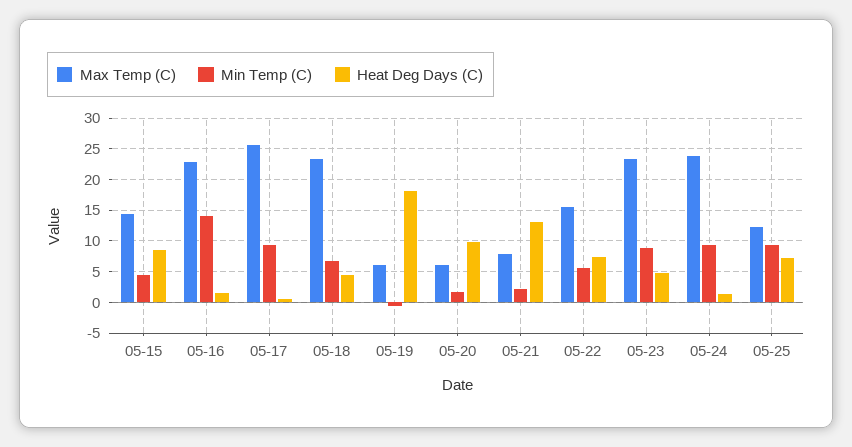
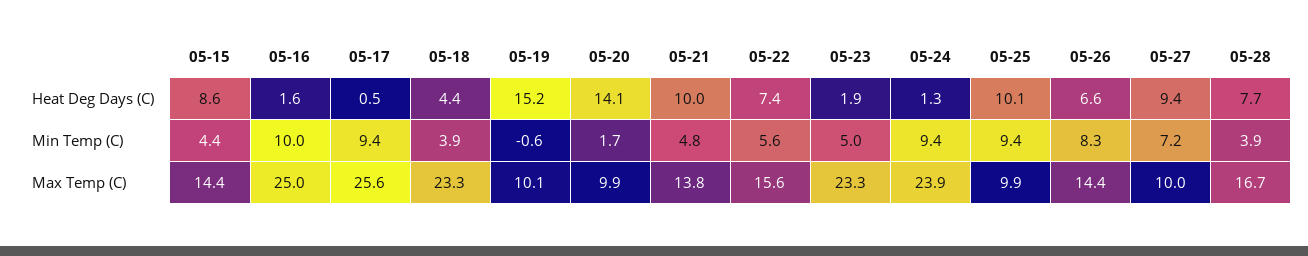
Max Temp (C), 05-16: 23 -> 25
Min Temp (C), 05-16: 14 -> 10
Min Temp (C), 05-18: 7 -> 3.9
Max Temp (C), 05-19: 6 -> 10.1
Heat Deg Days (C), 05-19: 18 -> 15.2
Max Temp (C), 05-20: 6 -> 9.9
Heat Deg Days (C), 05-20: 10 -> 14.1
Max Temp (C), 05-21: 8 -> 13.8
Min Temp (C), 05-21: 2 -> 4.8
Heat Deg Days (C), 05-21: 13 -> 10
Min Temp (C), 05-23: 9 -> 5
Heat Deg Days (C), 05-23: 5 -> 1.9
Max Temp (C), 05-25: 12 -> 9.9
Heat Deg Days (C), 05-25: 7 -> 10.1
Heat Deg Days (C), 05-26: none -> 6.6
Heat Deg Days (C), 05-27: none -> 9.4
Heat Deg Days (C), 05-28: none -> 7.7
Min Temp (C), 05-26: none -> 8.3
Min Temp (C), 05-27: none -> 7.2
Min Temp (C), 05-28: none -> 3.9
Max Temp (C), 05-26: none -> 14.4
Max Temp (C), 05-27: none -> 10
Max Temp (C), 05-28: none -> 16.7

